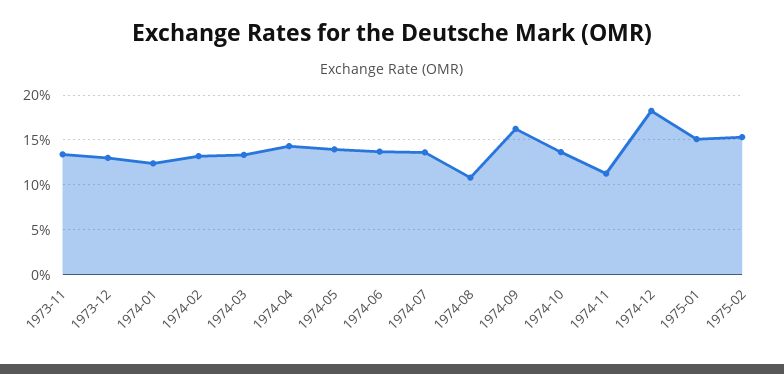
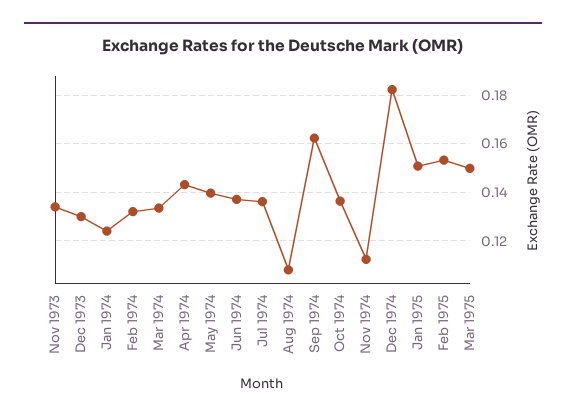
Mar 1975: none -> 0.15

